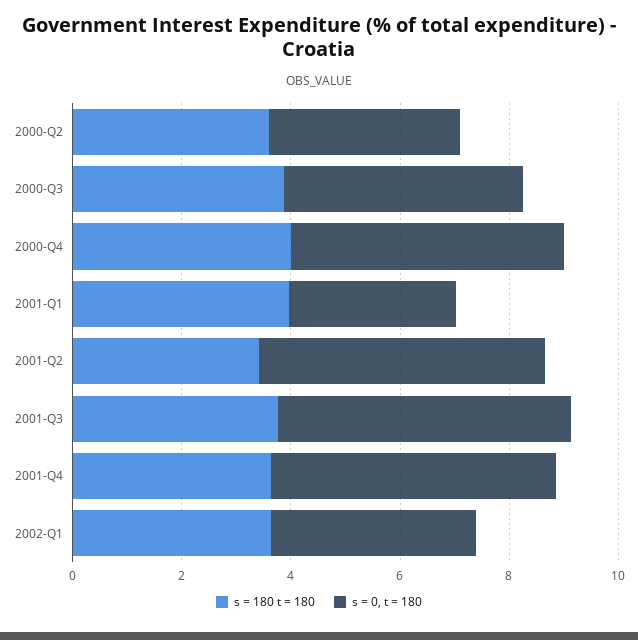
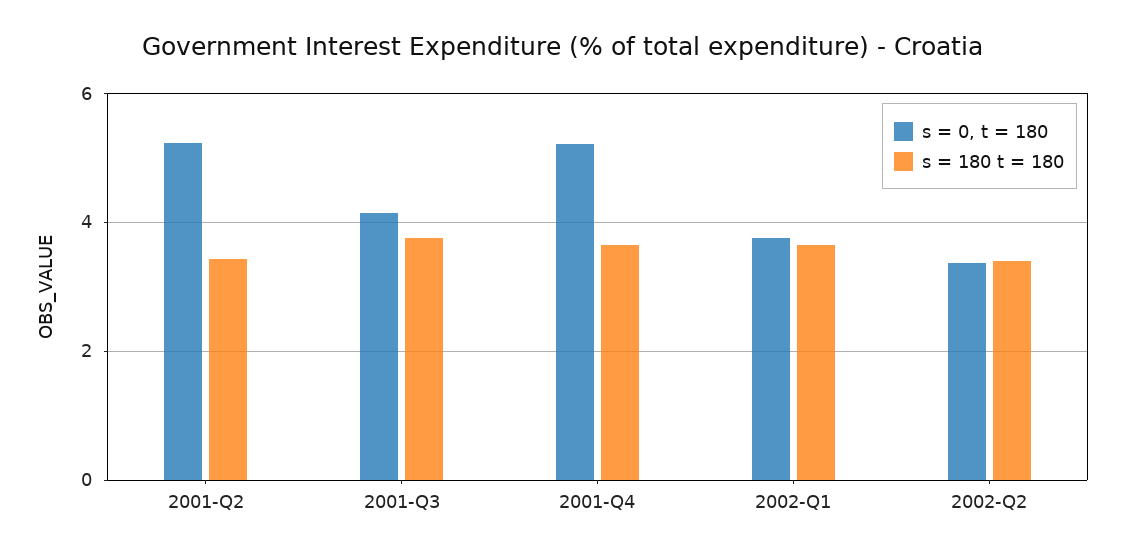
s = 180 t = 180, 2000-Q2: 3.5 -> none
s = 0, t = 180, 2000-Q2: 3.5 -> none
s = 180 t = 180, 2000-Q3: 4 -> none
s = 0, t = 180, 2000-Q3: 4.5 -> none
s = 180 t = 180, 2000-Q4: 4 -> none
s = 0, t = 180, 2000-Q4: 5 -> none
s = 180 t = 180, 2001-Q1: 4 -> none
s = 0, t = 180, 2001-Q1: 3 -> none
s = 0, t = 180, 2001-Q3: 5.5 -> 4.2
s = 0, t = 180, 2002-Q2: none -> 3.4
s = 180 t = 180, 2002-Q2: none -> 3.4

